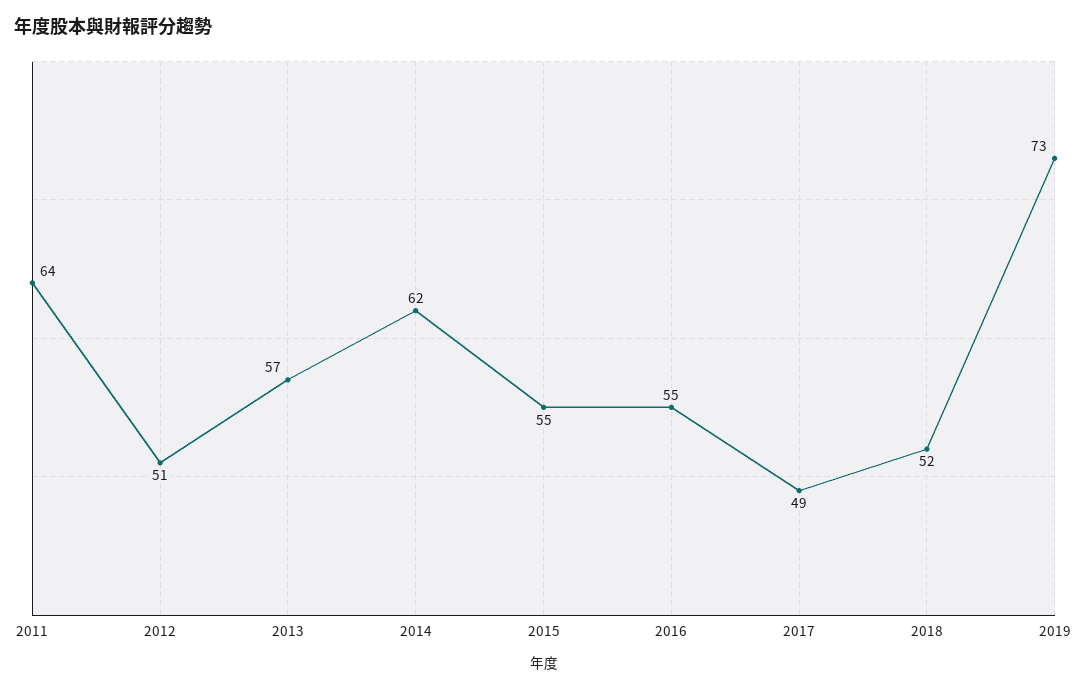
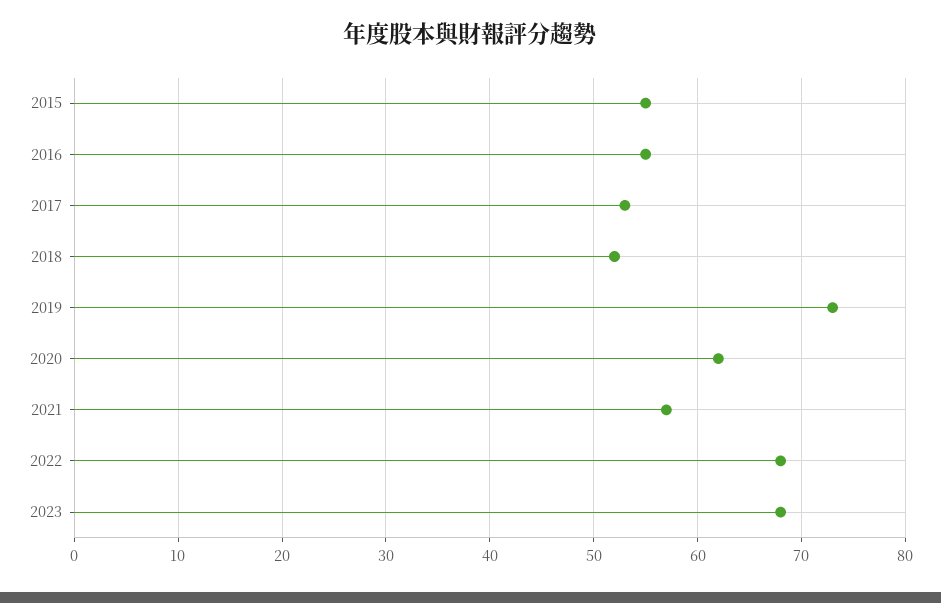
2011: 64 -> none
2012: 51 -> none
2013: 57 -> none
2014: 62 -> none
2017: 49 -> 53
2020: none -> 62
2021: none -> 57
2022: none -> 68
2023: none -> 68

